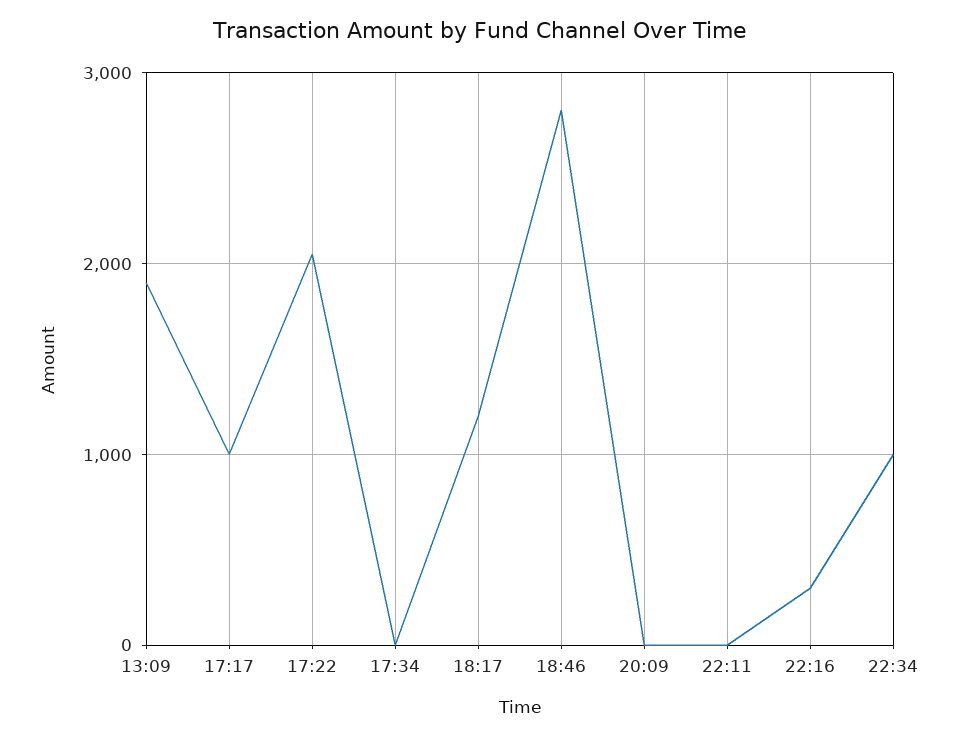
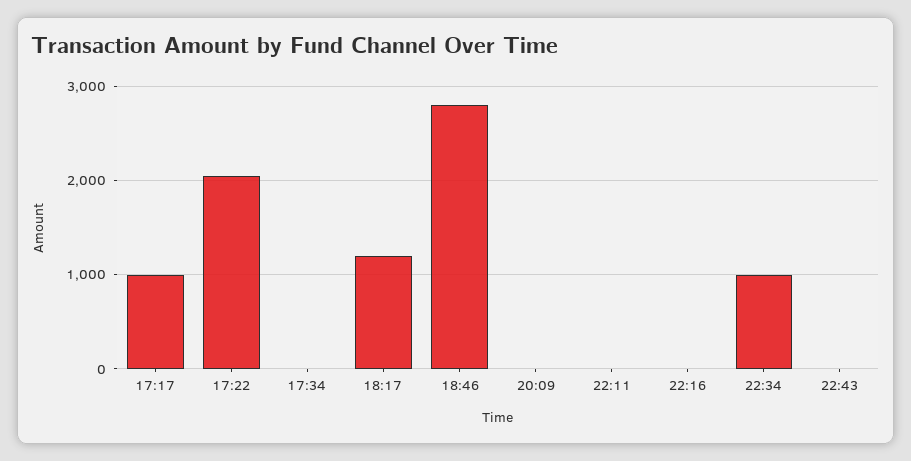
13:09: 1900 -> none
22:16: 300 -> 0
22:43: none -> 0

